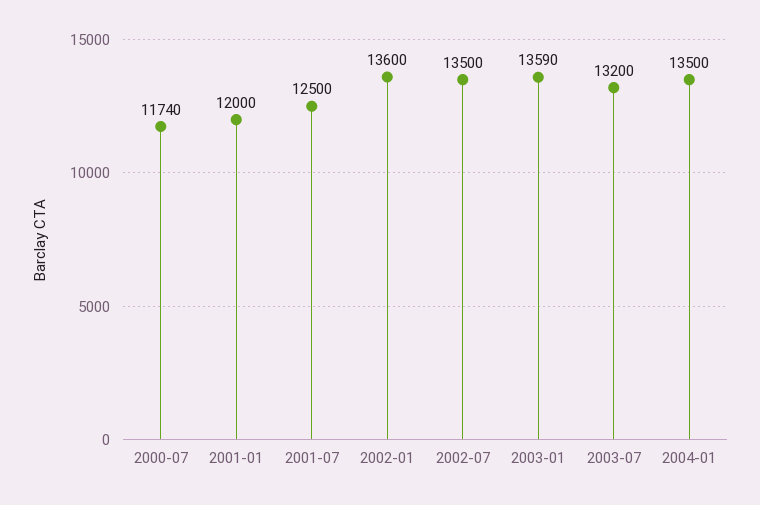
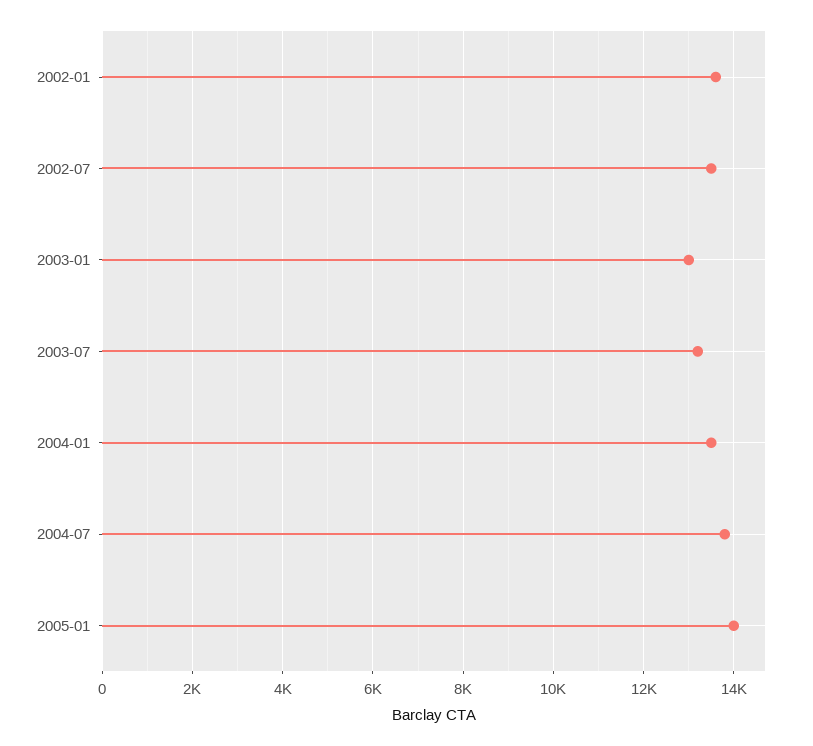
2000-07: 11740 -> none
2001-01: 12000 -> none
2001-07: 12500 -> none
2003-01: 13590 -> 13000
2004-07: none -> 13800
2005-01: none -> 14000

